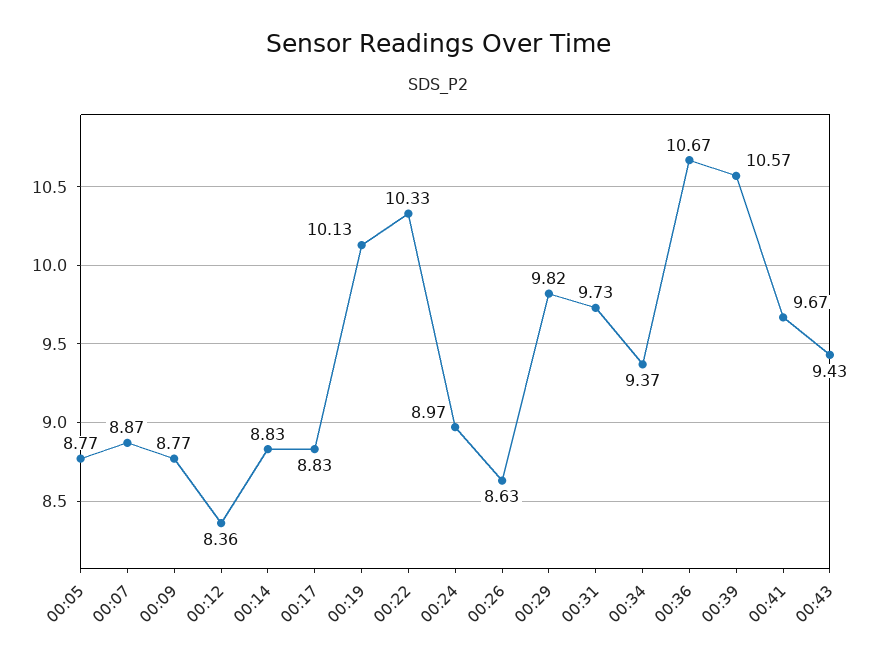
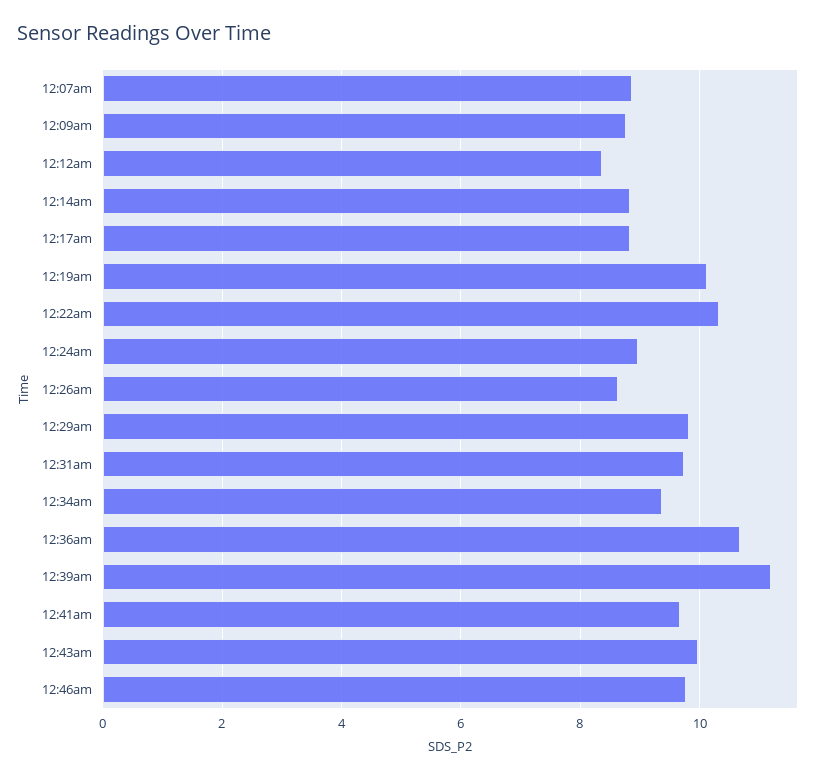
00:05: 8.77 -> none
00:39: 10.57 -> 11.2
00:43: 9.43 -> 10
12:46am: none -> 9.8

